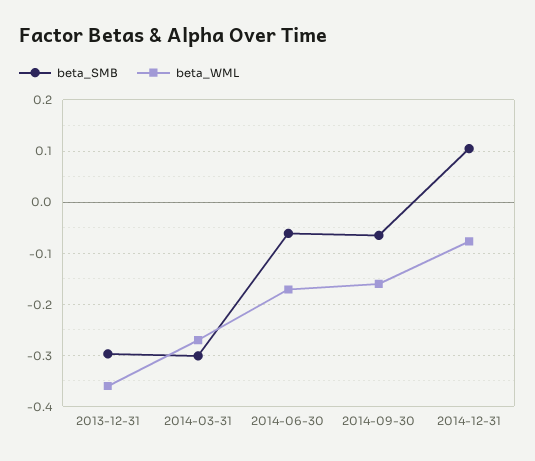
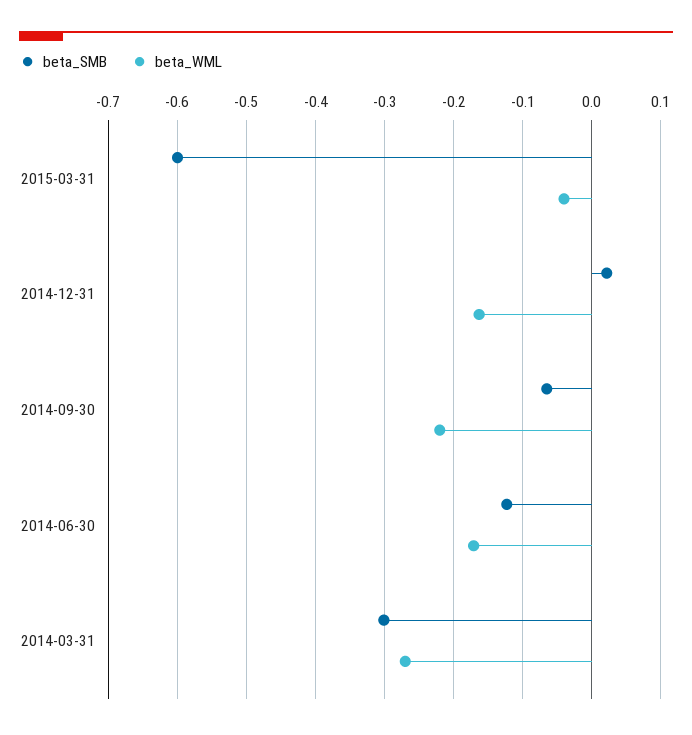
beta_SMB, 2013-12-31: -0.3 -> none
beta_WML, 2013-12-31: -0.36 -> none
beta_SMB, 2014-06-30: -0.06 -> -0.12
beta_WML, 2014-09-30: -0.16 -> -0.22
beta_SMB, 2014-12-31: 0.1 -> 0.02
beta_WML, 2014-12-31: -0.08 -> -0.16
beta_SMB, 2015-03-31: none -> -0.6
beta_WML, 2015-03-31: none -> -0.04

